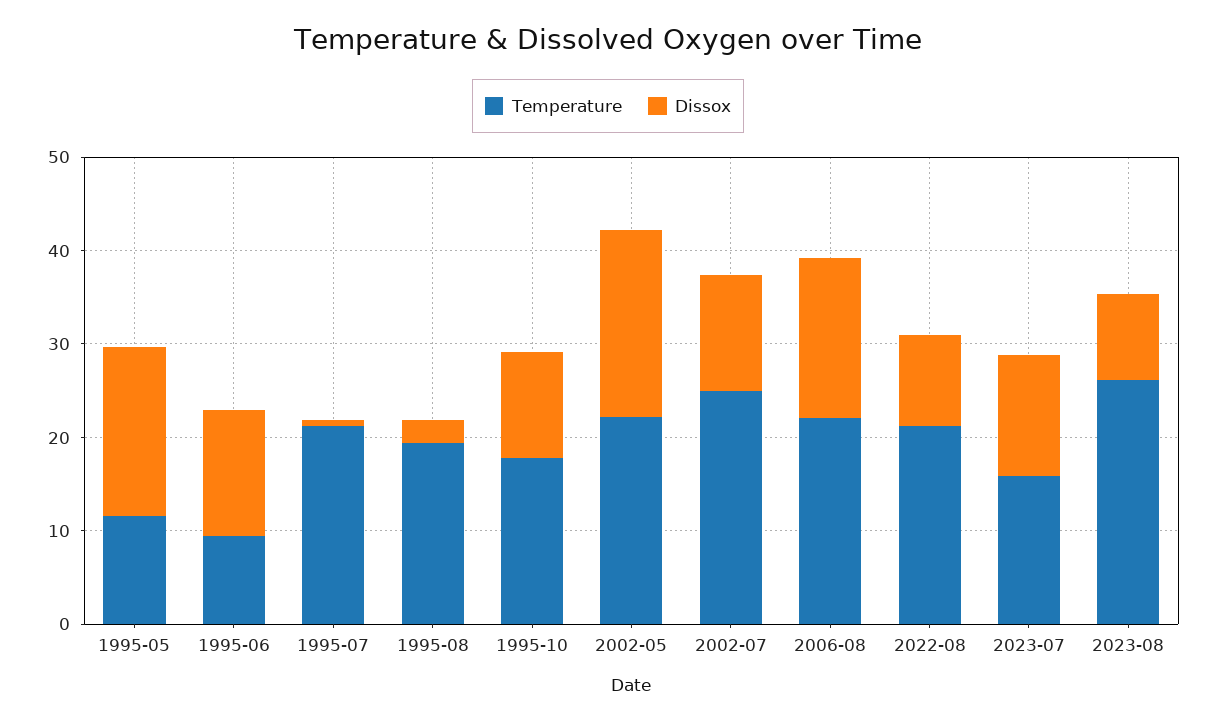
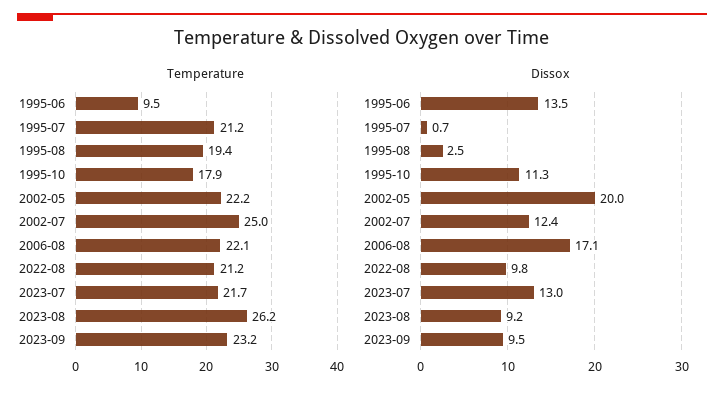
Temperature, 1995-05: 12 -> none
Dissox, 1995-05: 18 -> none
Temperature, 2023-07: 16 -> 21.7
Temperature, 2023-09: none -> 23.2
Dissox, 2023-09: none -> 9.5

